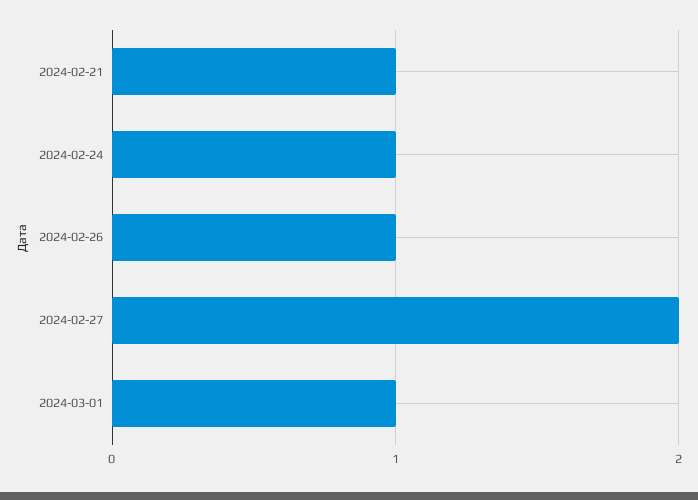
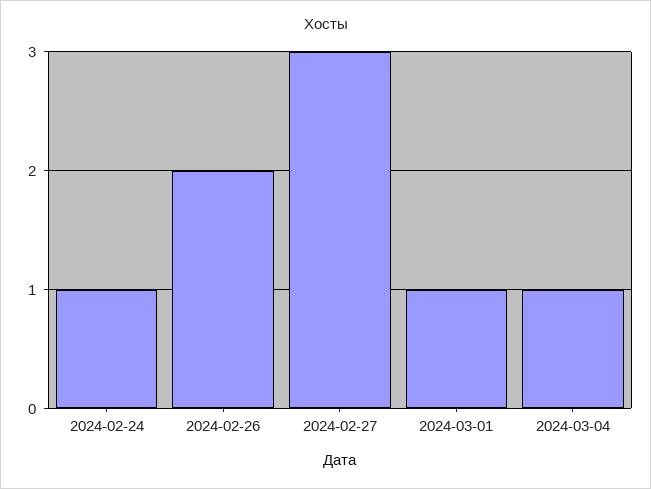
2024-02-21: 1 -> none
2024-02-26: 1 -> 2
2024-02-27: 2 -> 3
2024-03-04: none -> 1

